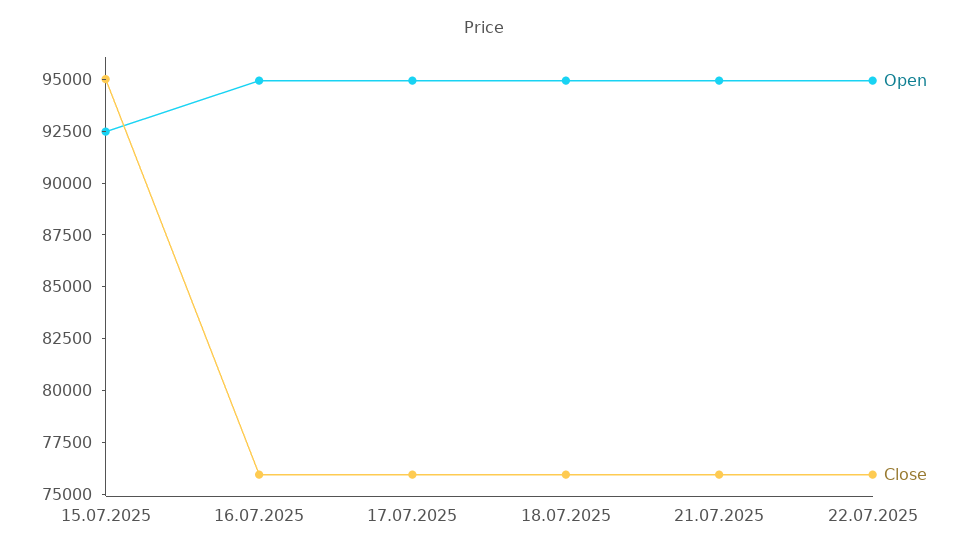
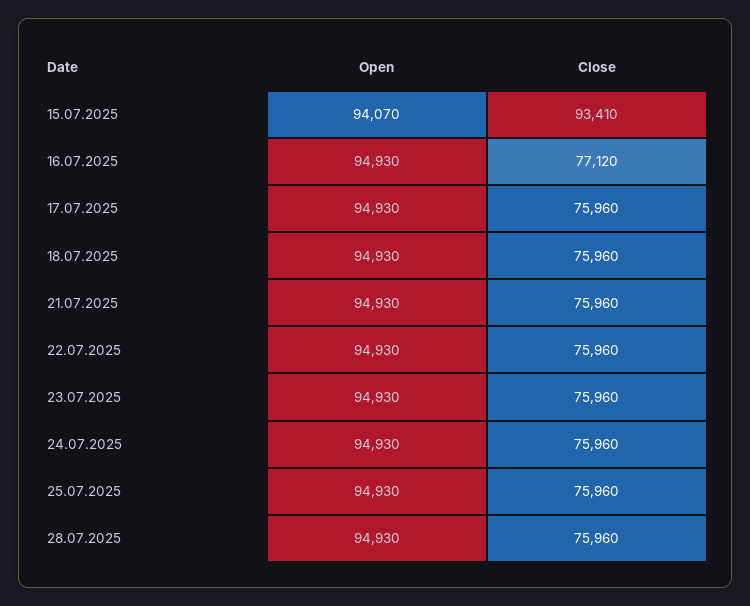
Open, 15.07.2025: 92500 -> 94070
Close, 15.07.2025: 95000 -> 93410
Close, 16.07.2025: 76000 -> 77120
Open, 23.07.2025: none -> 94930
Close, 23.07.2025: none -> 75960
Open, 24.07.2025: none -> 94930
Close, 24.07.2025: none -> 75960
Open, 25.07.2025: none -> 94930
Close, 25.07.2025: none -> 75960
Open, 28.07.2025: none -> 94930
Close, 28.07.2025: none -> 75960

